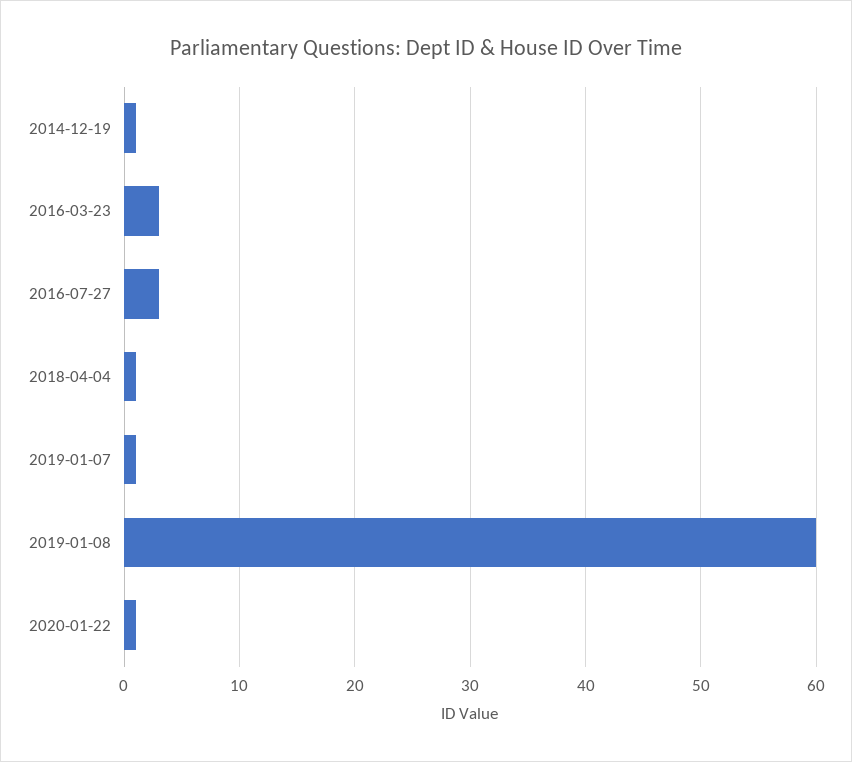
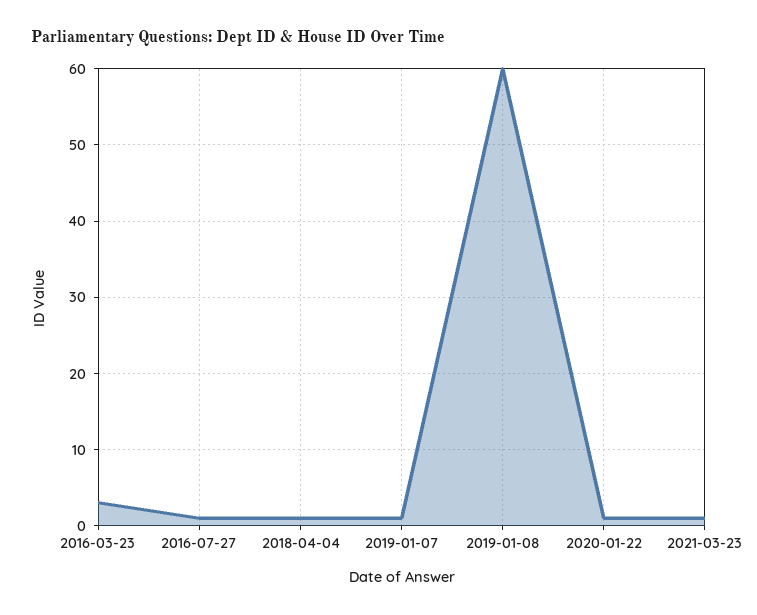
2014-12-19: 1 -> none
2016-07-27: 3 -> 1
2021-03-23: none -> 1

